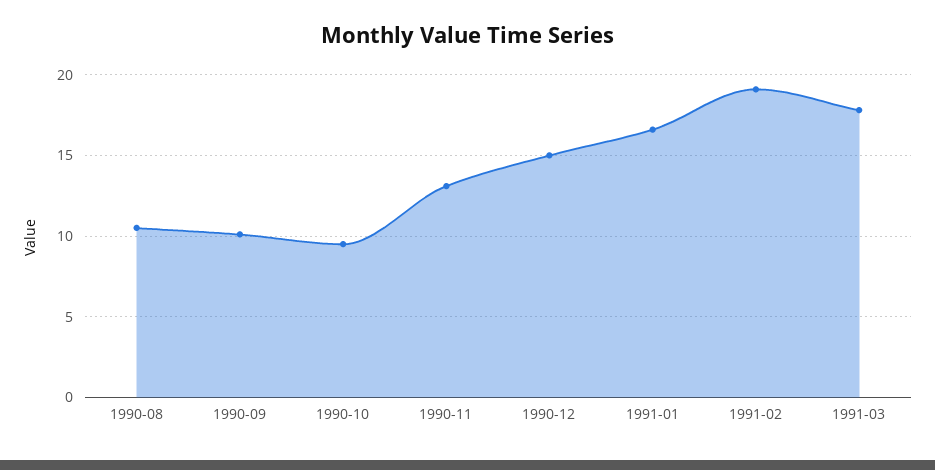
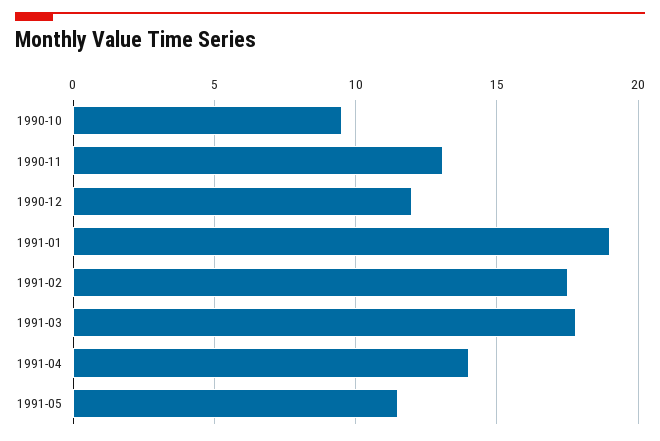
1990-08: 10.5 -> none
1990-09: 10 -> none
1990-12: 15 -> 12
1991-01: 16.5 -> 19
1991-02: 19 -> 17.5
1991-04: none -> 14
1991-05: none -> 11.5

